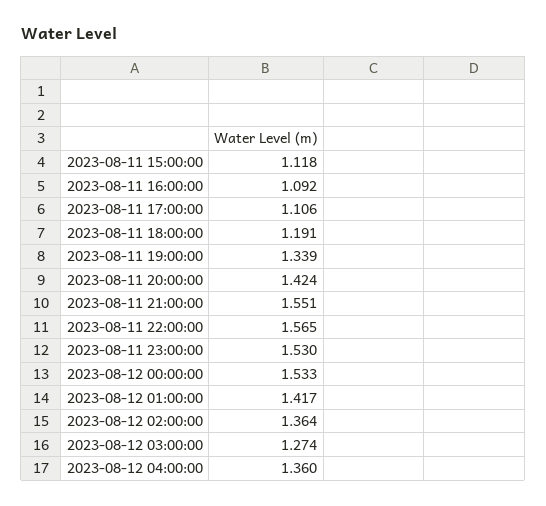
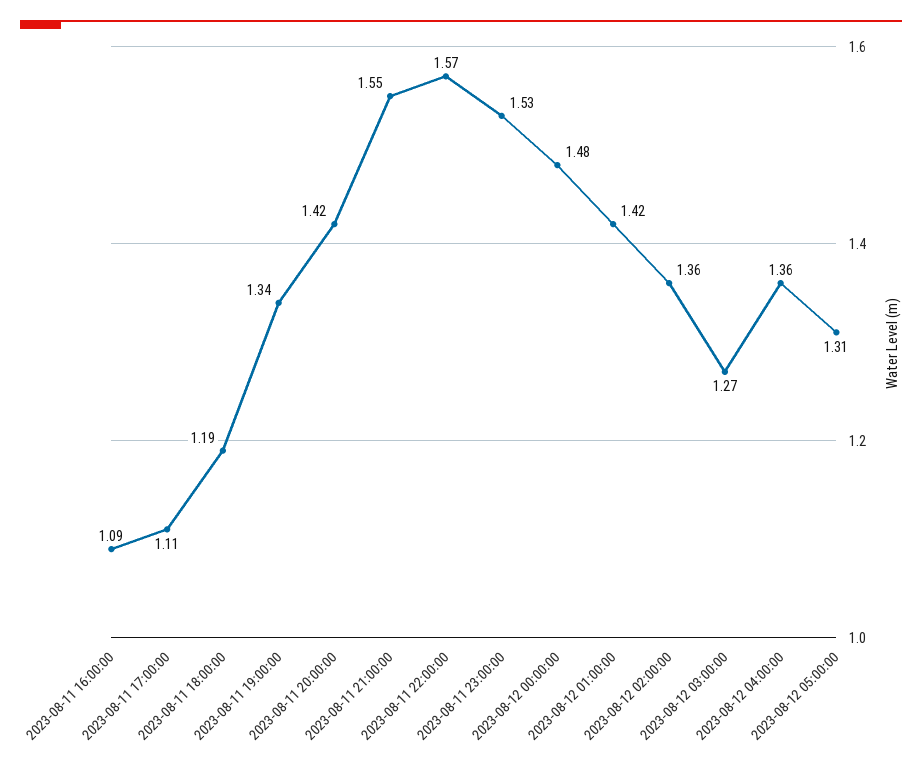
2023-08-11 15:00:00: 1.118 -> none
2023-08-12 00:00:00: 1.533 -> 1.48
2023-08-12 05:00:00: none -> 1.31

